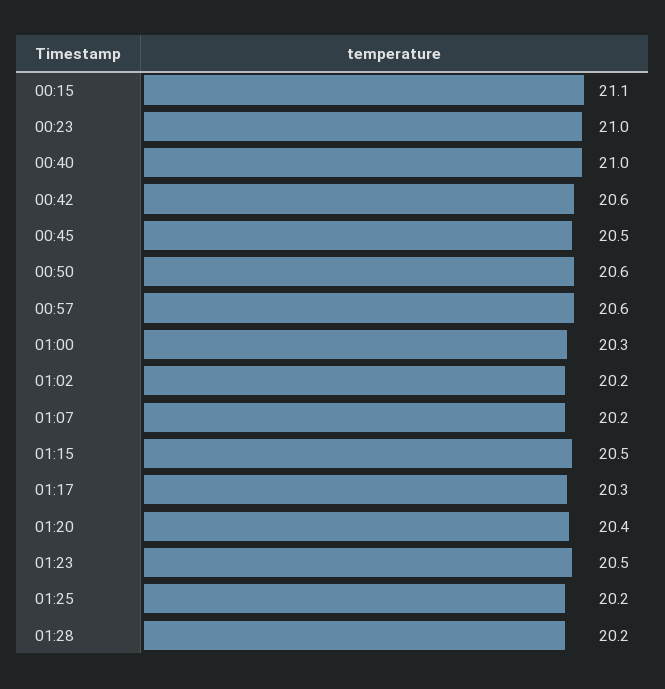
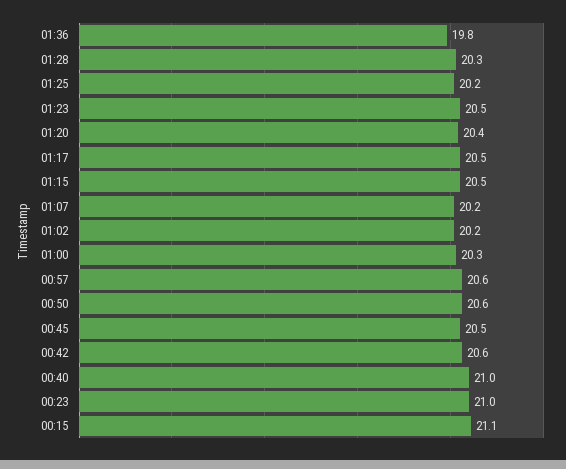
01:17: 20.3 -> 20.5
01:28: 20.2 -> 20.3
01:36: none -> 19.8

